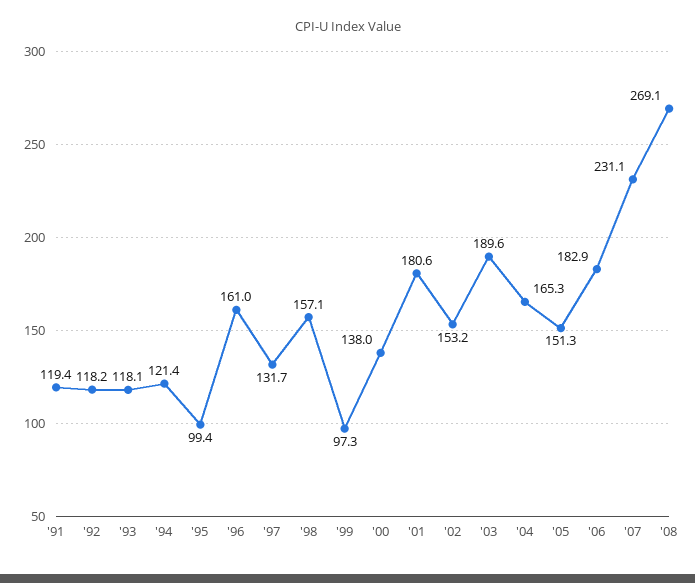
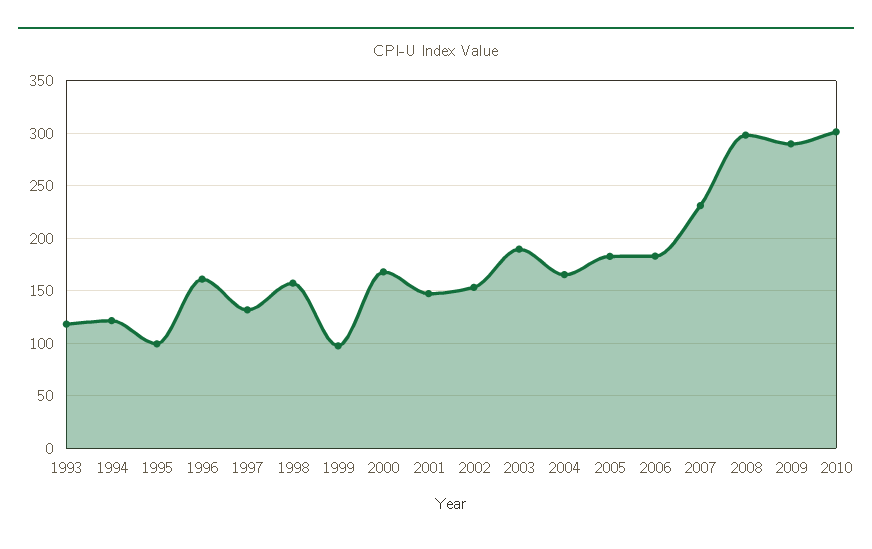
'91: 119.4 -> none
'92: 118.2 -> none
'00: 138 -> 170
'01: 180.6 -> 150
'05: 151.3 -> 180
'08: 269.1 -> 300
2009: none -> 290
2010: none -> 300

